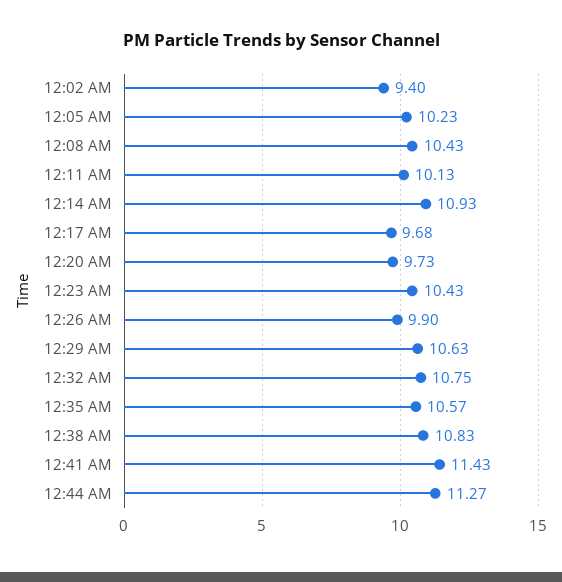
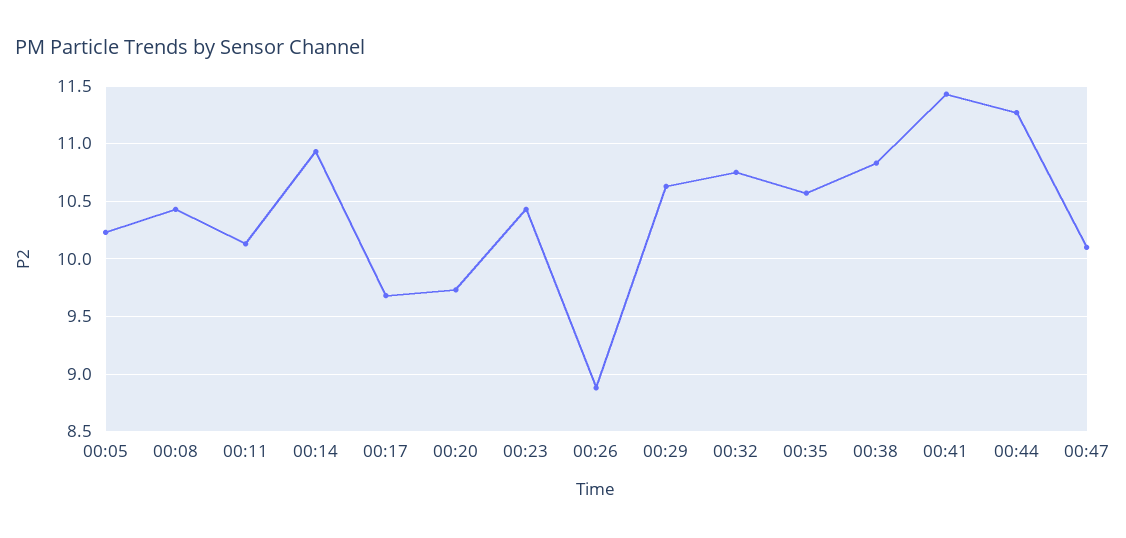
12:02 AM: 9.4 -> none
12:26 AM: 9.9 -> 8.9
00:47: none -> 10.1

